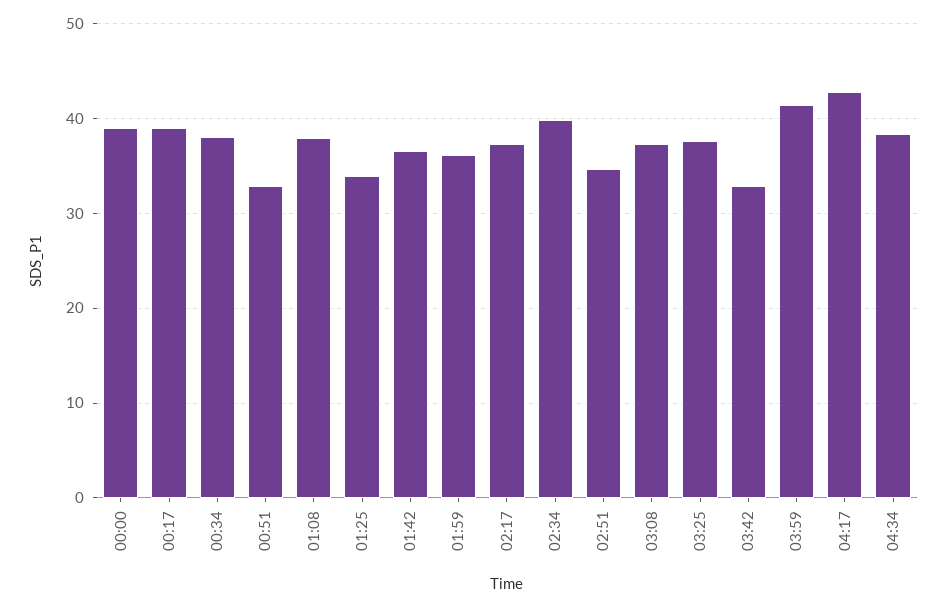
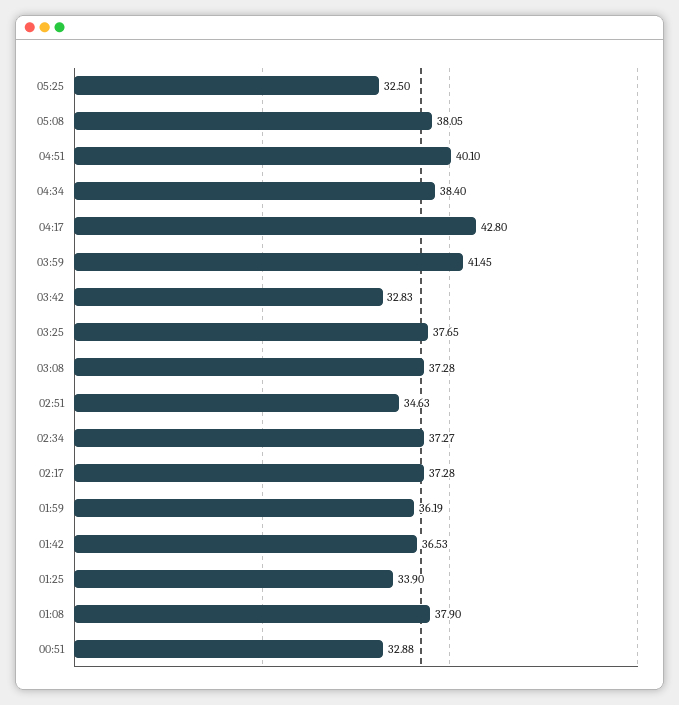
00:00: 39 -> none
00:17: 39 -> none
00:34: 38 -> none
02:34: 40 -> 37.27
05:25: none -> 32.5
05:08: none -> 38.05
04:51: none -> 40.1

